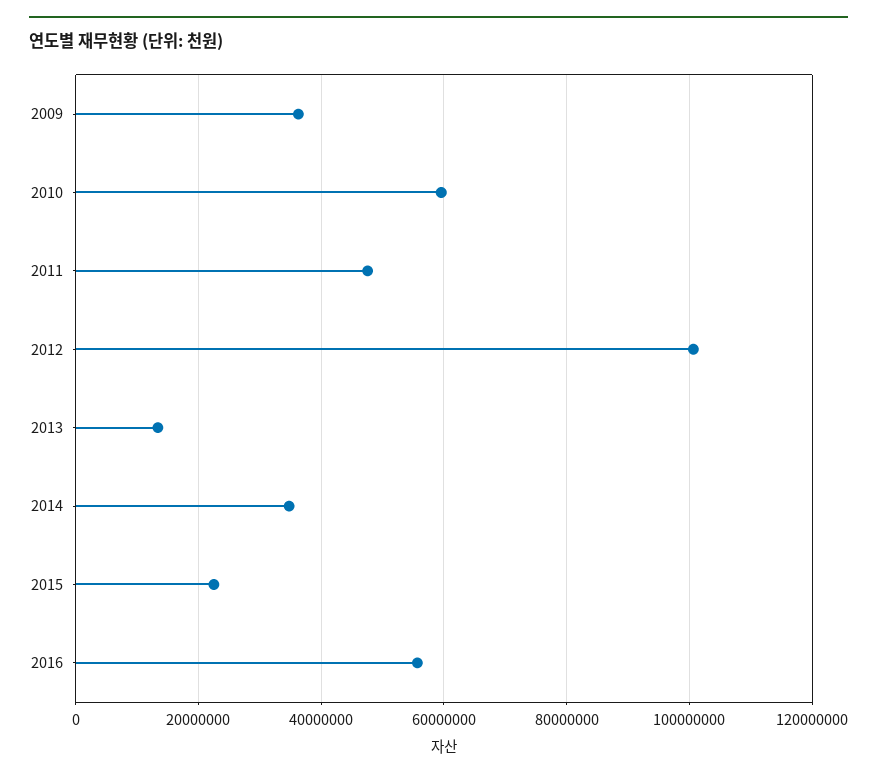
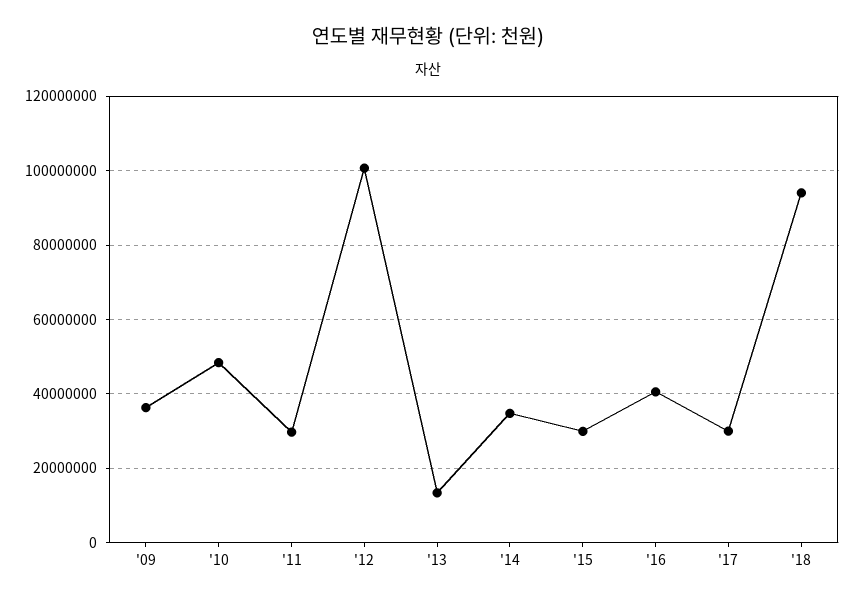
2010: 60000000 -> 48000000
2011: 48000000 -> 30000000
2015: 22000000 -> 30000000
2016: 56000000 -> 40000000
'17: none -> 30000000
'18: none -> 94000000

